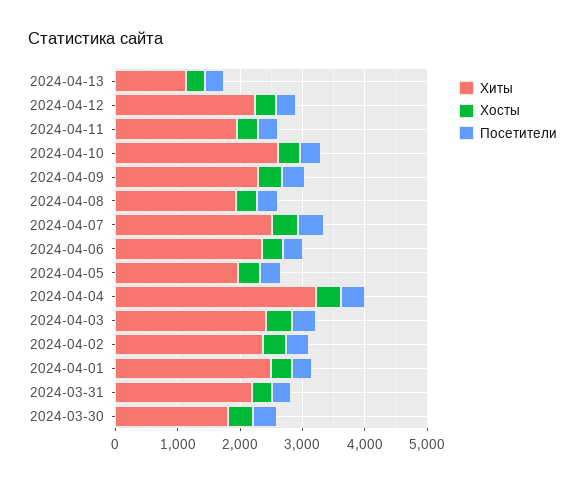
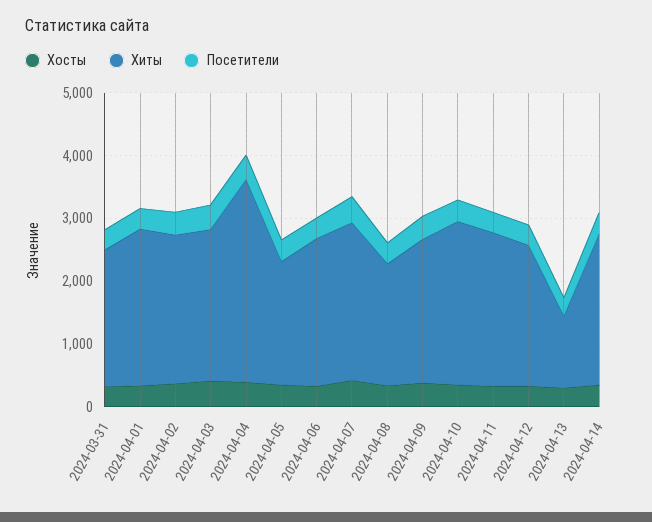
Хиты, 2024-04-11: 2000 -> 2400
Хиты, 2024-03-30: 1800 -> none
Хосты, 2024-03-30: 400 -> none
Посетители, 2024-03-30: 400 -> none
Хосты, 2024-04-14: none -> 400
Хиты, 2024-04-14: none -> 2400
Посетители, 2024-04-14: none -> 400

